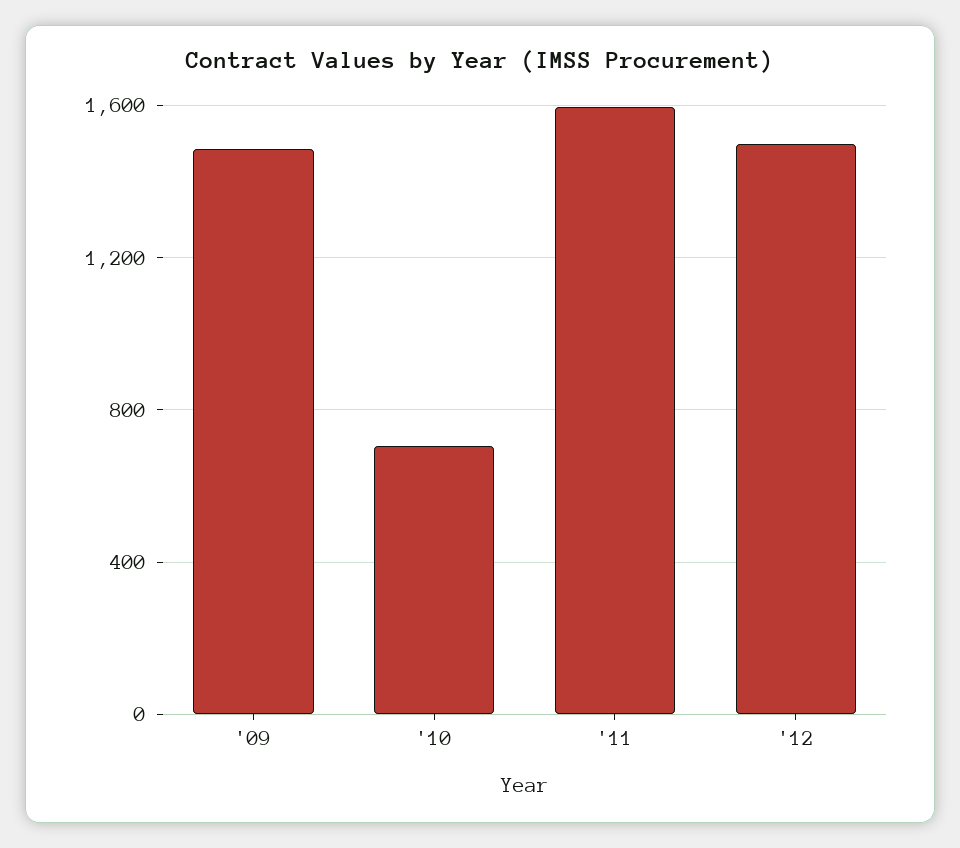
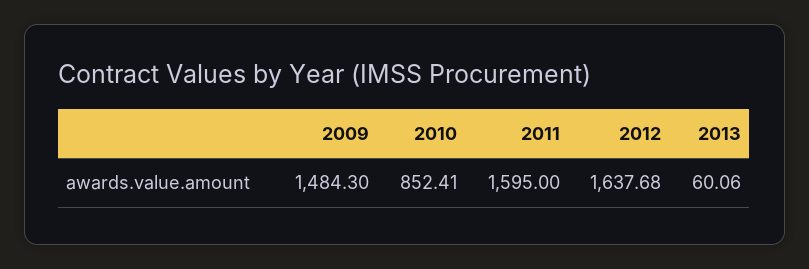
'10: 700 -> 852.41
'12: 1500 -> 1637.68
2013: none -> 60.06

